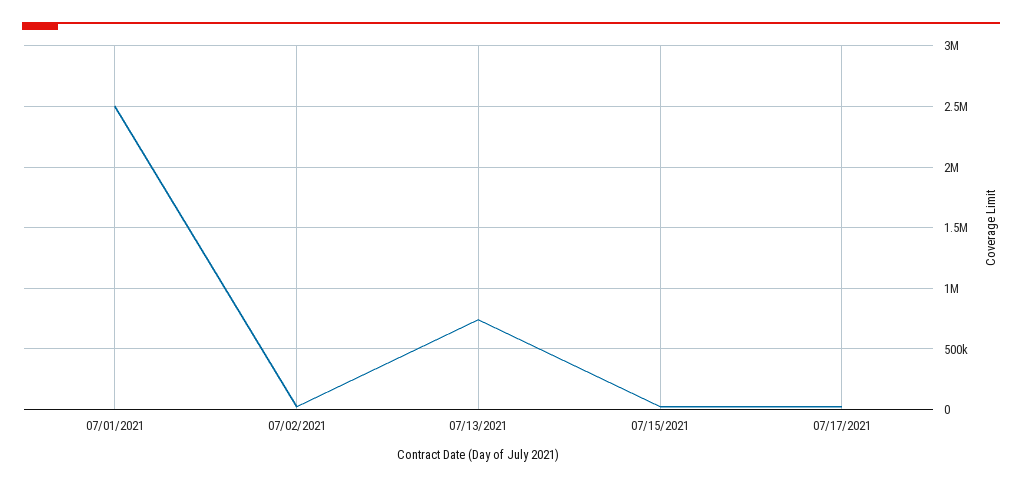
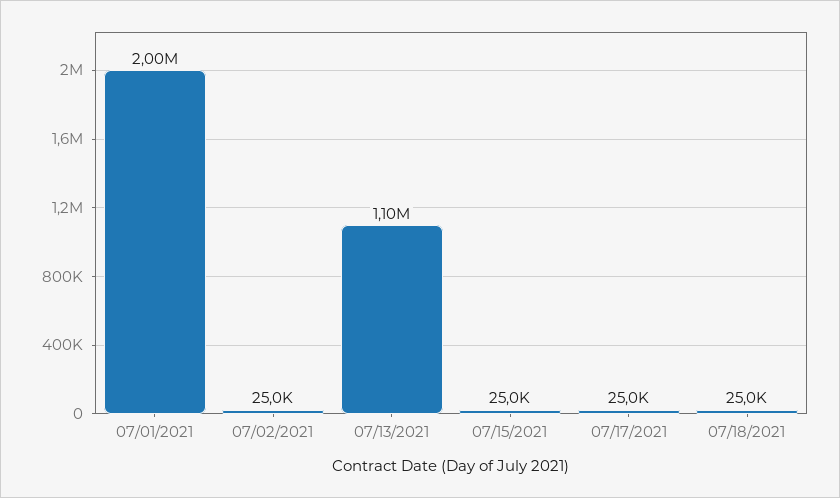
07/01/2021: 2500000 -> 2000000
07/13/2021: 750000 -> 1100000
07/18/2021: none -> 25000

